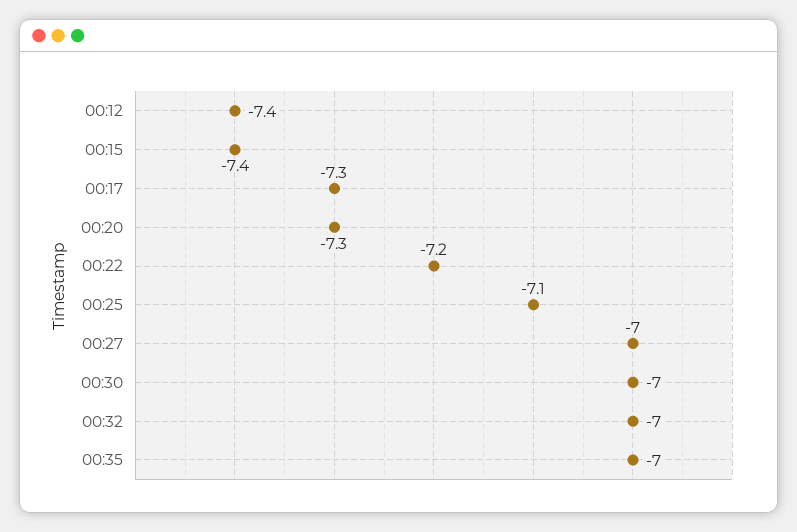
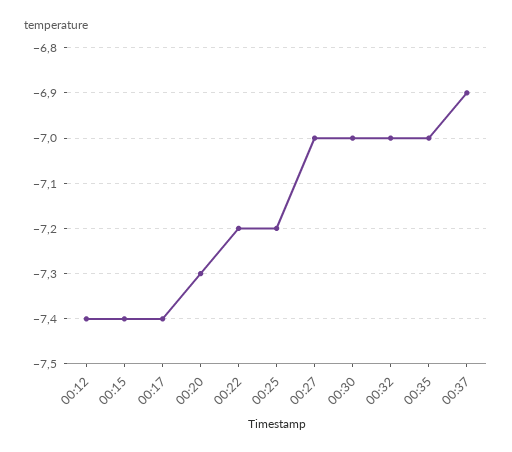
00:17: -7.3 -> -7.4
00:25: -7.1 -> -7.2
00:37: none -> -6.9

